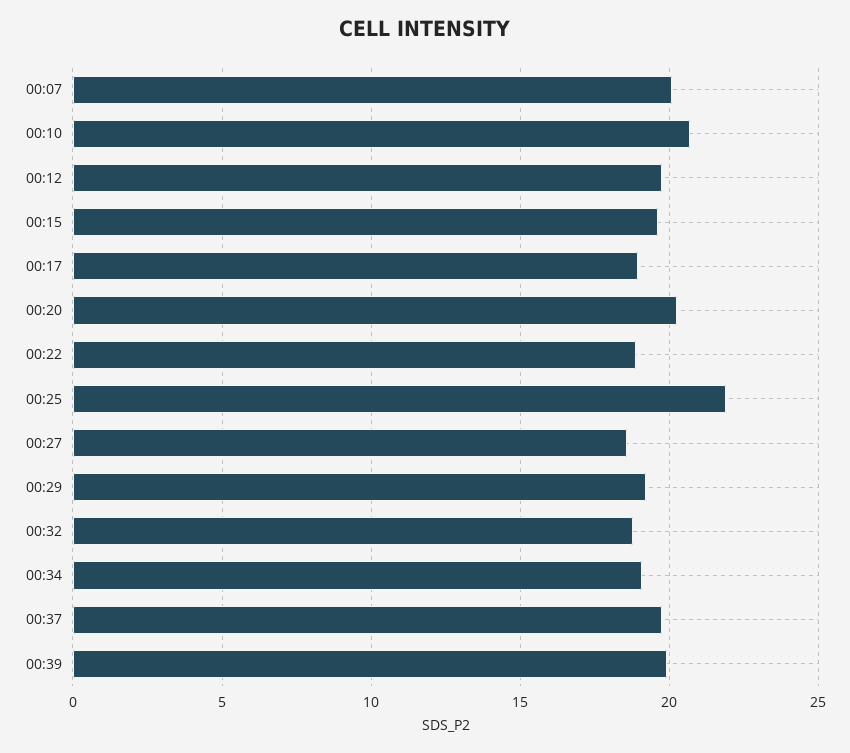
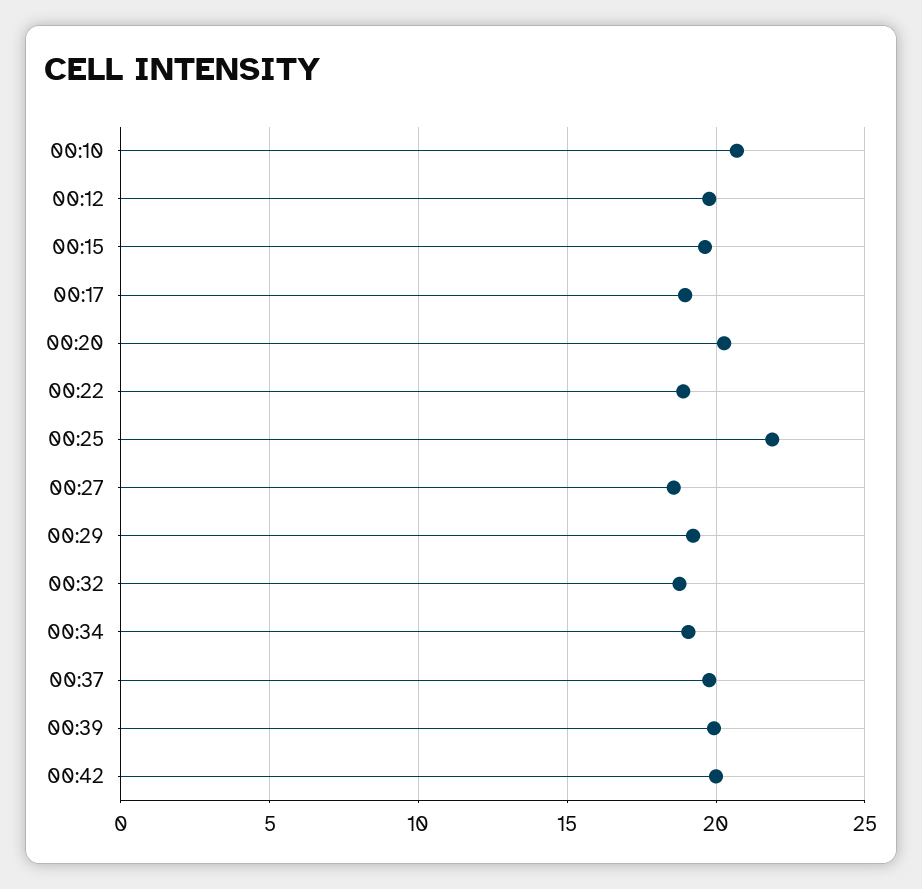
00:07: 20 -> none
00:42: none -> 20

